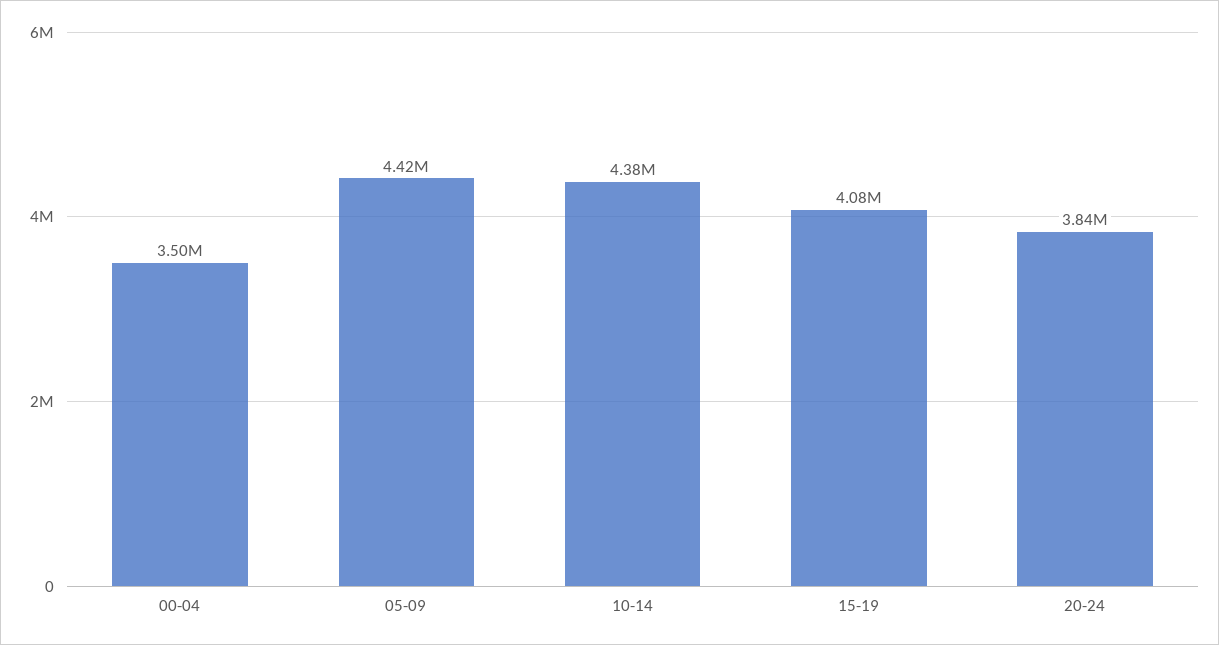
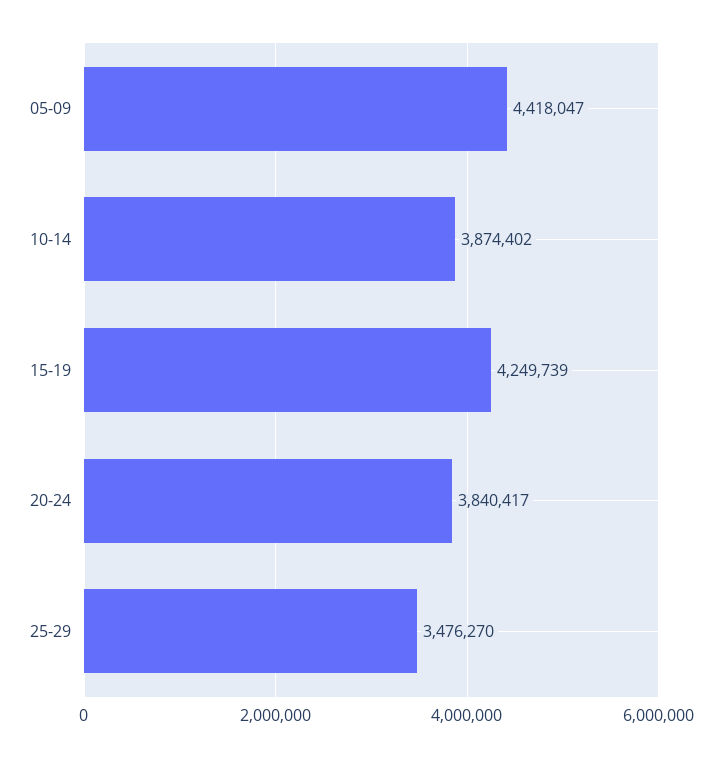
00-04: 3500000 -> none
10-14: 4380000 -> 3874402
15-19: 4080000 -> 4249739
25-29: none -> 3476270

